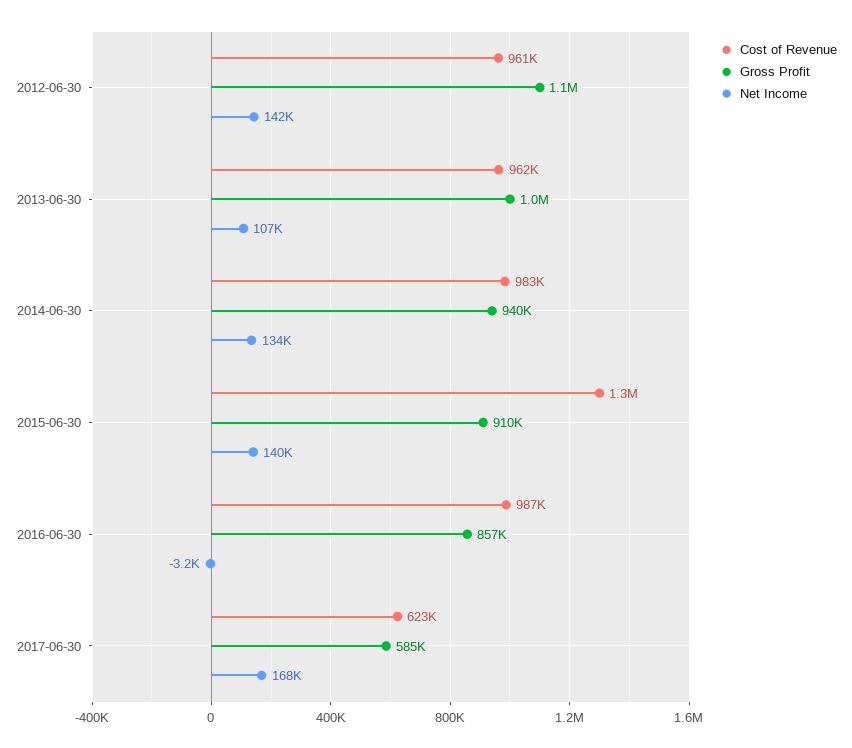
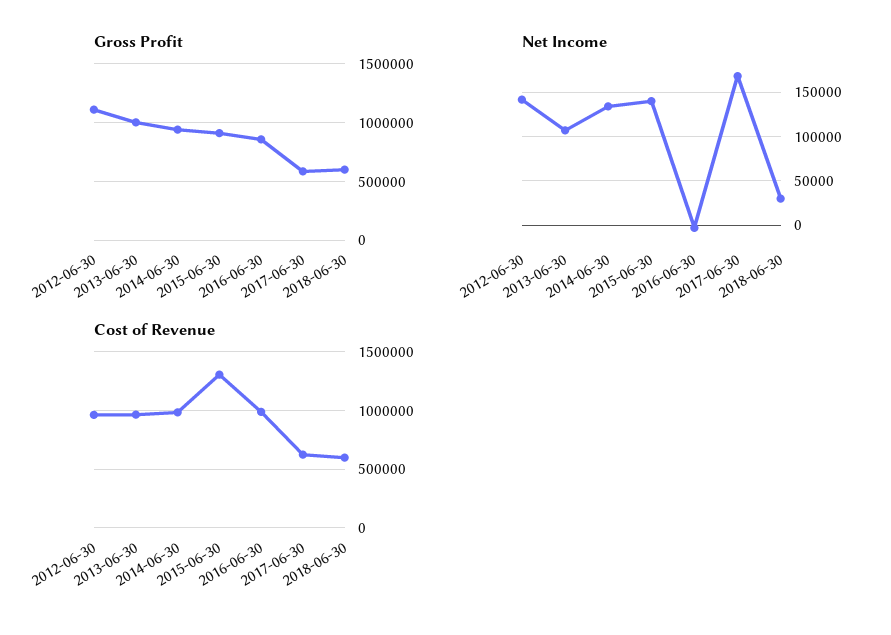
Gross Profit, 2018-06-30: none -> 600000
Net Income, 2018-06-30: none -> 30000
Cost of Revenue, 2018-06-30: none -> 600000

